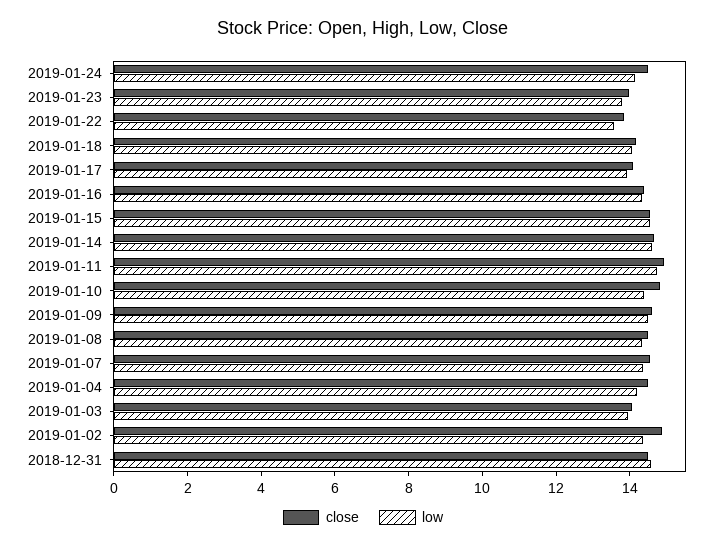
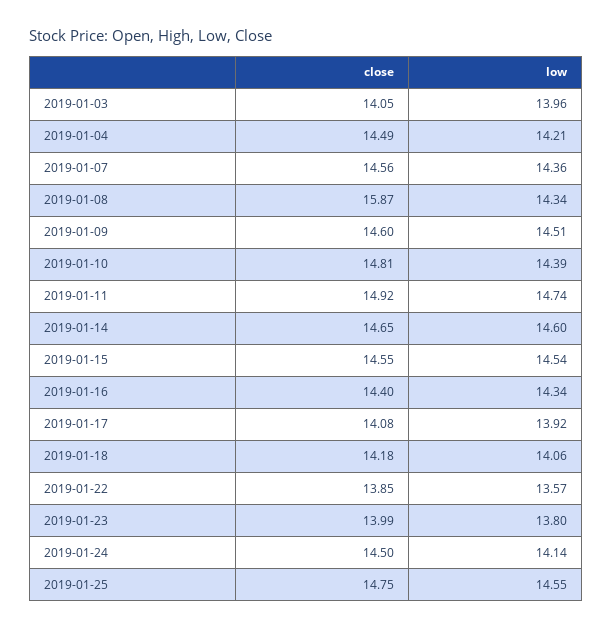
close, 2019-01-08: 14.5 -> 15.87
close, 2019-01-02: 15 -> none
low, 2019-01-02: 14.5 -> none
close, 2018-12-31: 14.5 -> none
low, 2018-12-31: 14.5 -> none
close, 2019-01-25: none -> 14.75
low, 2019-01-25: none -> 14.55

